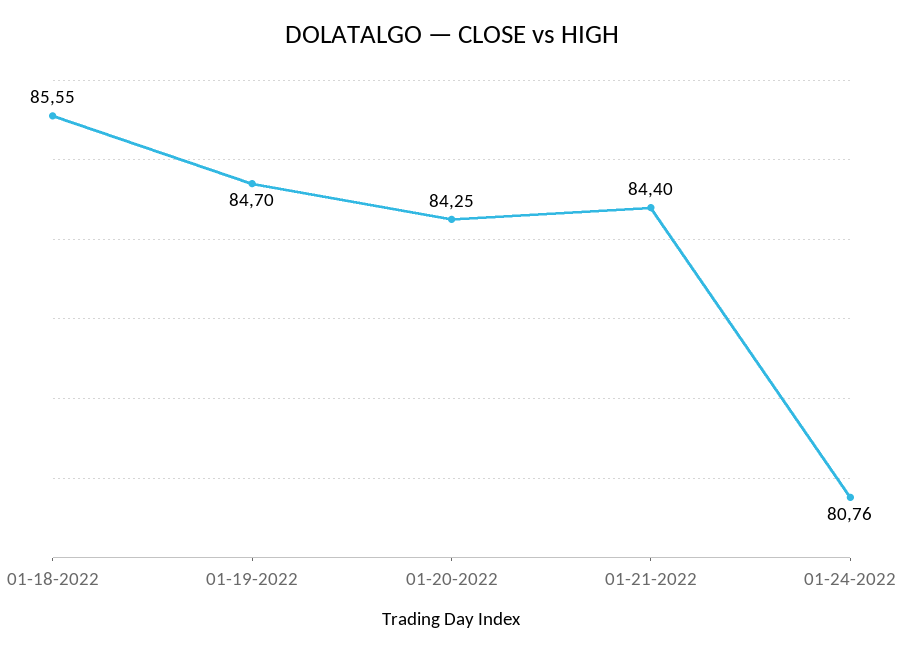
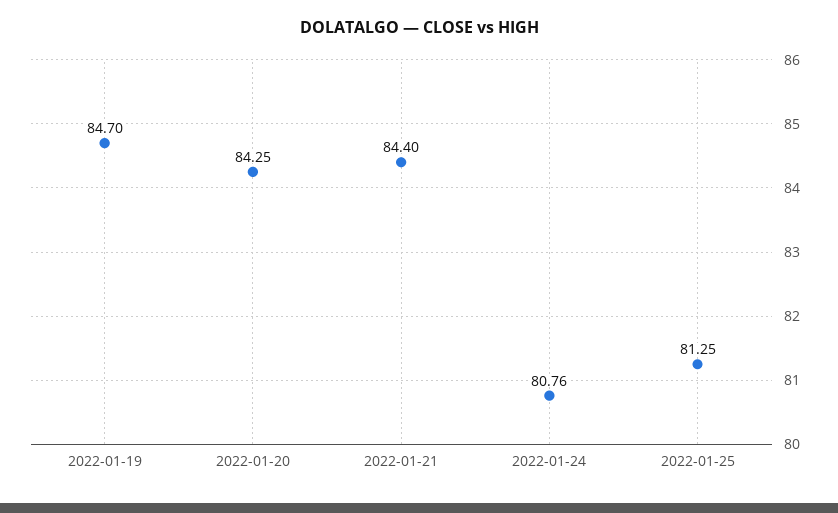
01-18-2022: 85.55 -> none
2022-01-25: none -> 81.25

